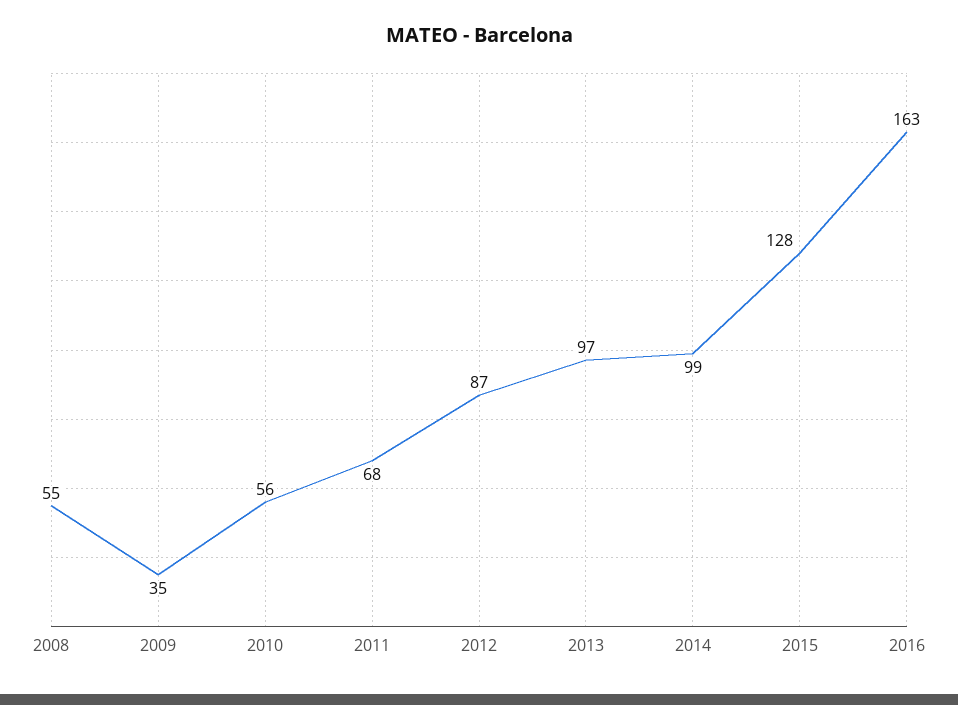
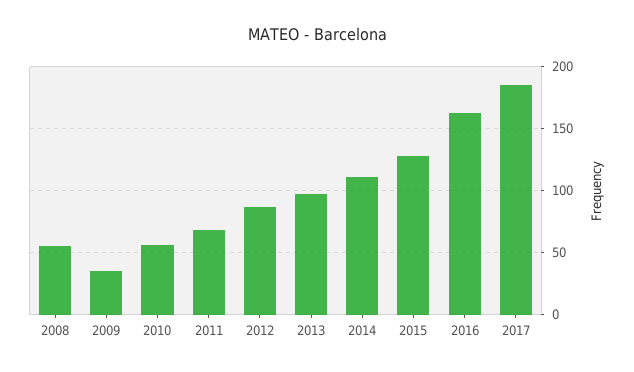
2014: 99 -> 110
2017: none -> 185

